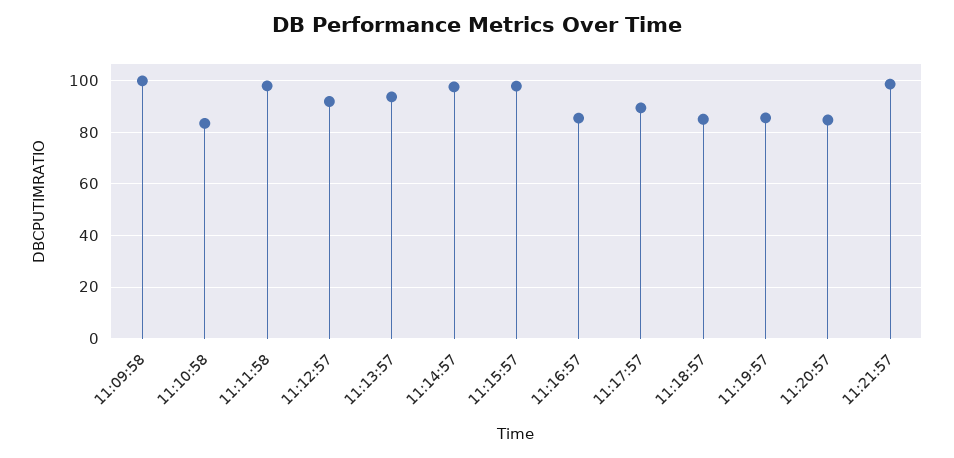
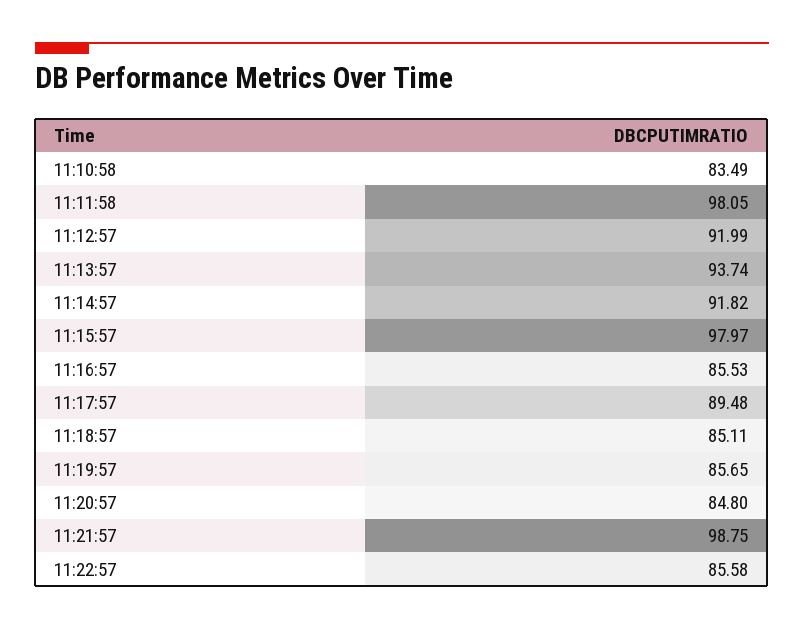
11:09:58: 100 -> none
11:14:57: 97.5 -> 91.82
11:22:57: none -> 85.58

